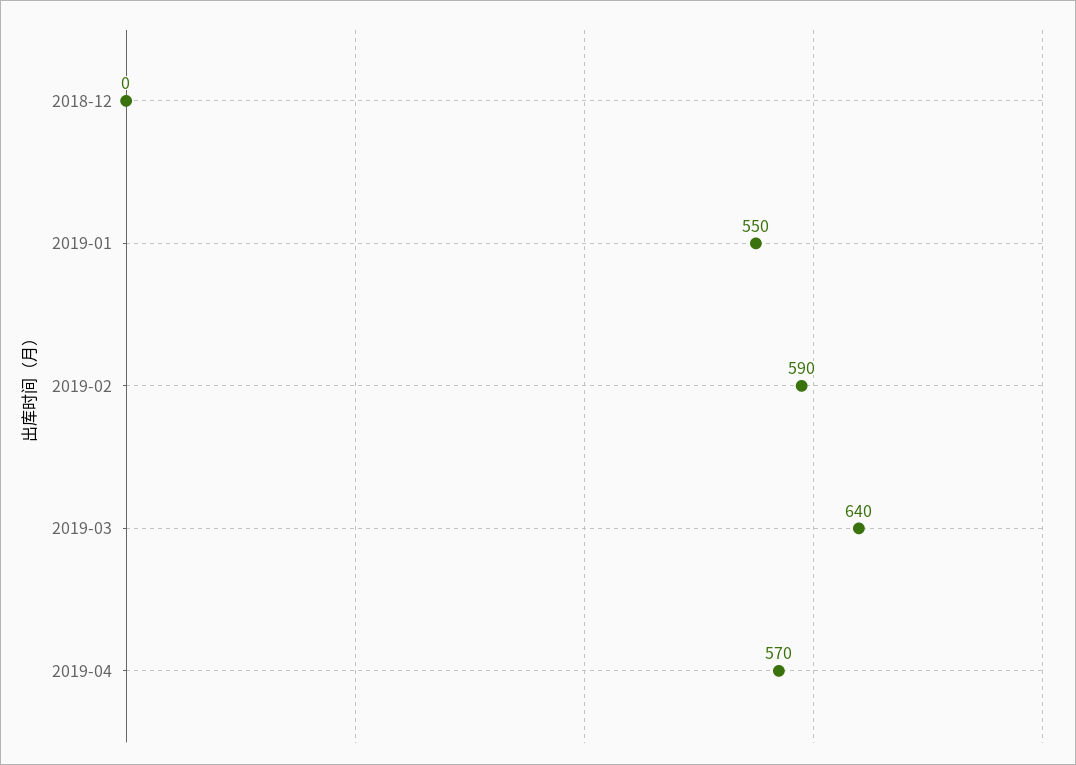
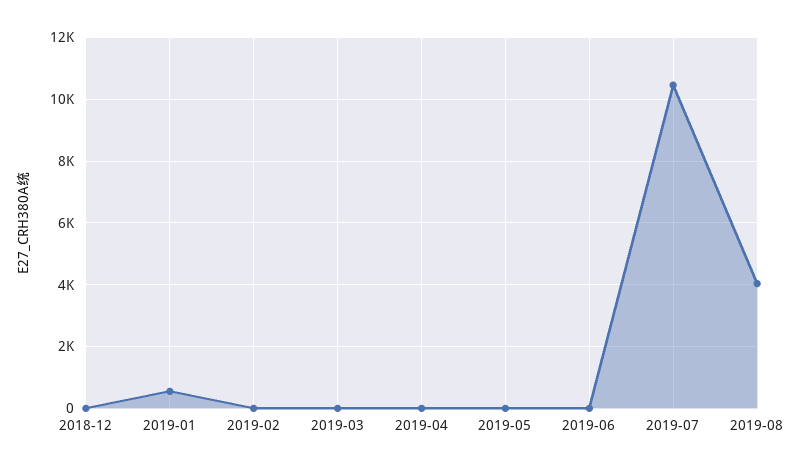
2019-02: 590 -> 0
2019-03: 640 -> 0
2019-04: 570 -> 0
2019-05: none -> 0
2019-06: none -> 0
2019-07: none -> 10400
2019-08: none -> 4000

